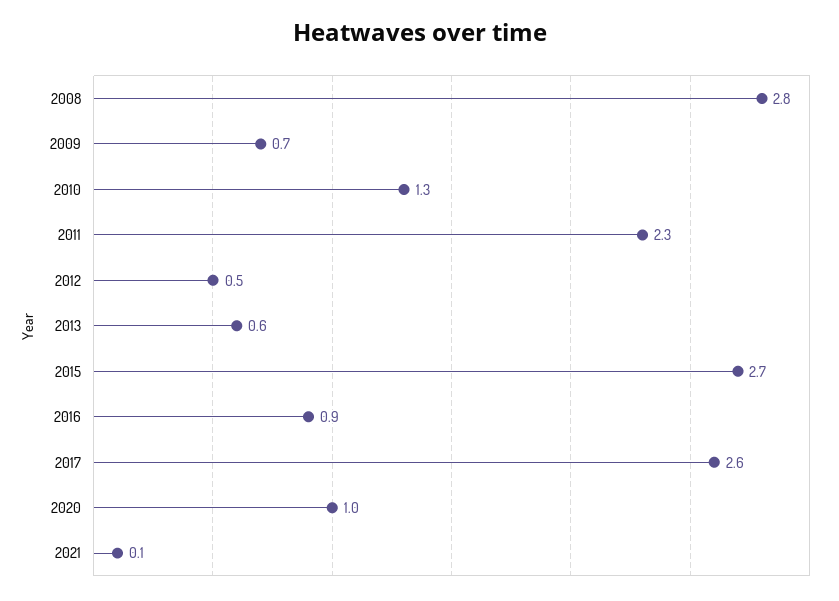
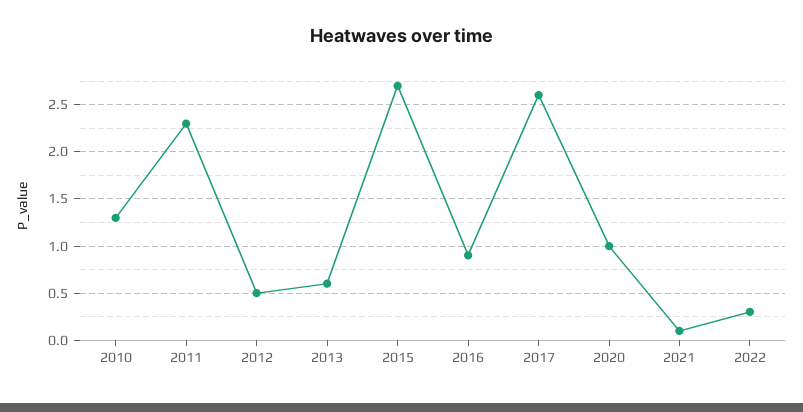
2008: 2.8 -> none
2009: 0.7 -> none
2022: none -> 0.3

